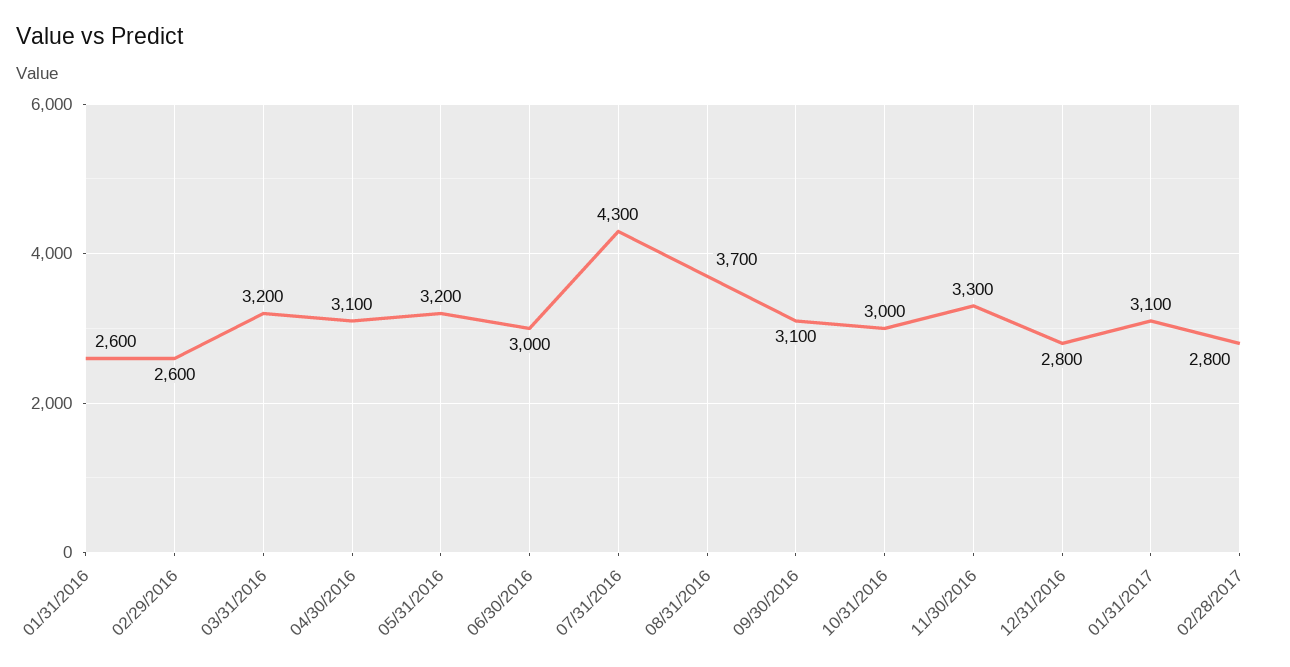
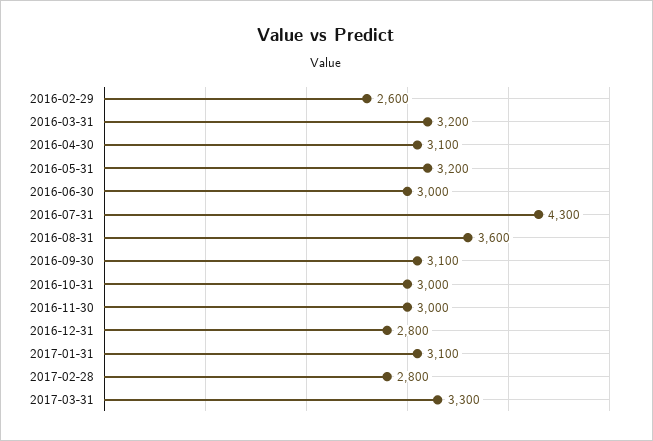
01/31/2016: 2600 -> none
08/31/2016: 3700 -> 3600
11/30/2016: 3300 -> 3000
2017-03-31: none -> 3300

